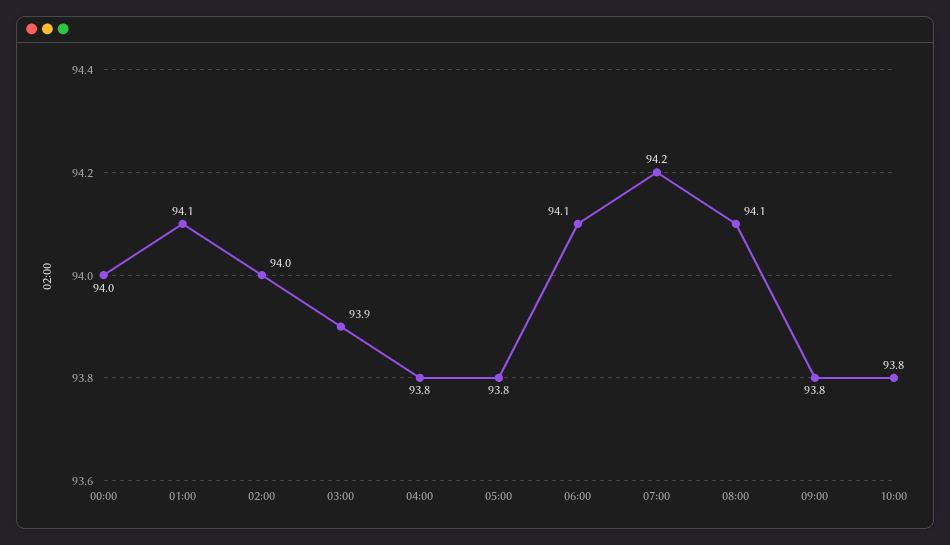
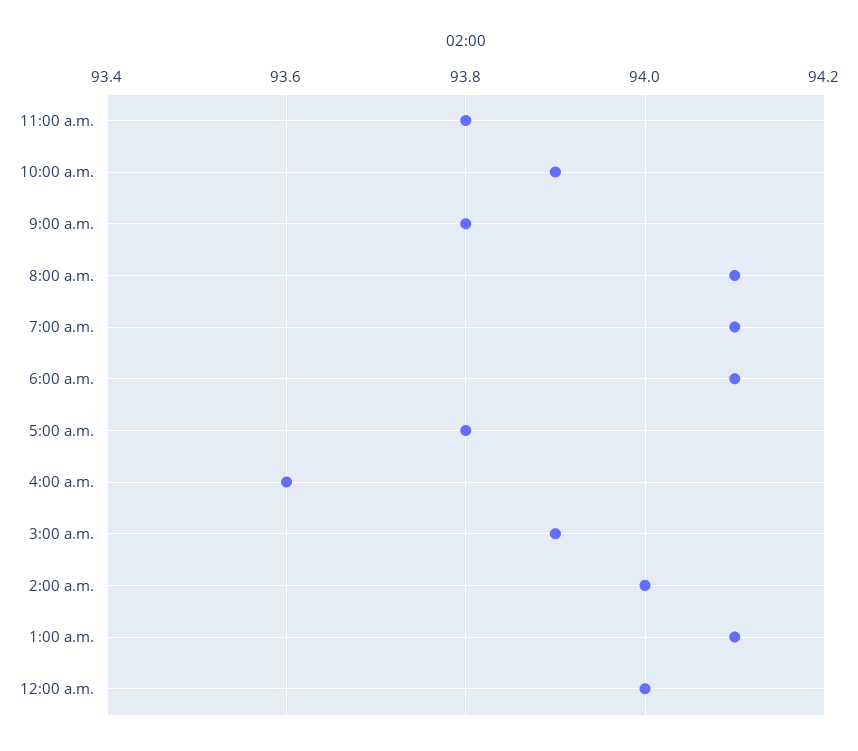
04:00: 93.8 -> 93.6
07:00: 94.2 -> 94.1
10:00: 93.8 -> 93.9
11:00 a.m.: none -> 93.8

